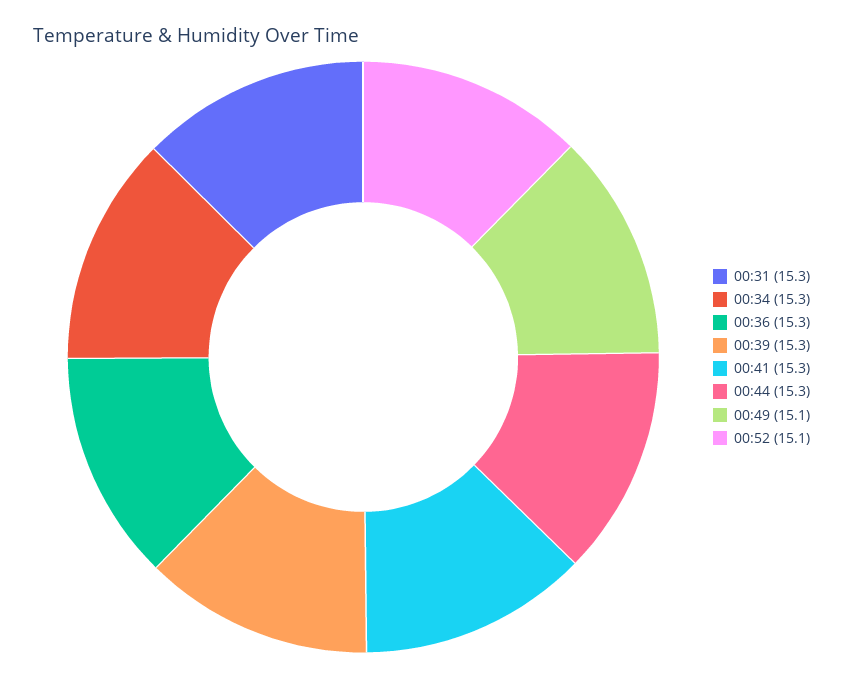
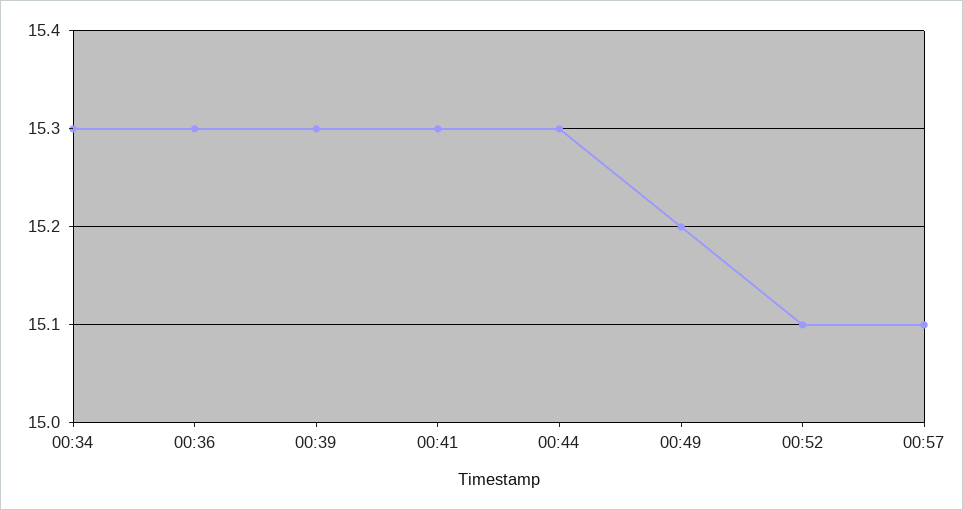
00:31: 15.3 -> none
00:49: 15.1 -> 15.2
00:57: none -> 15.1

